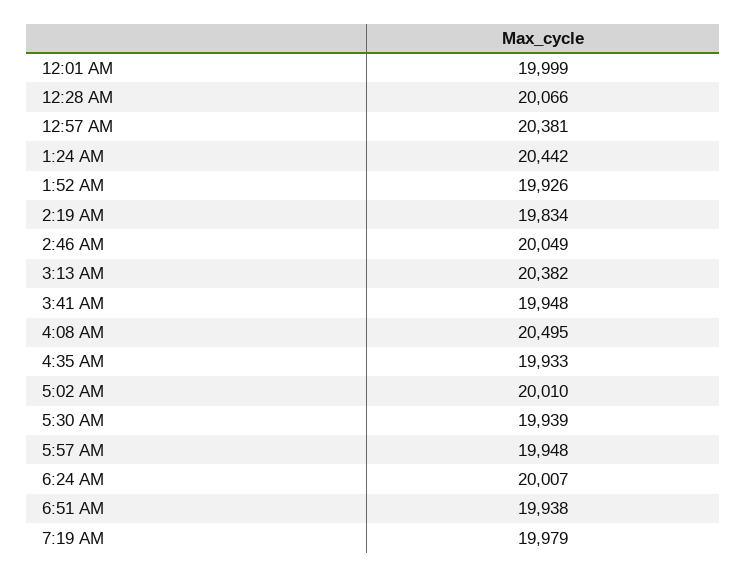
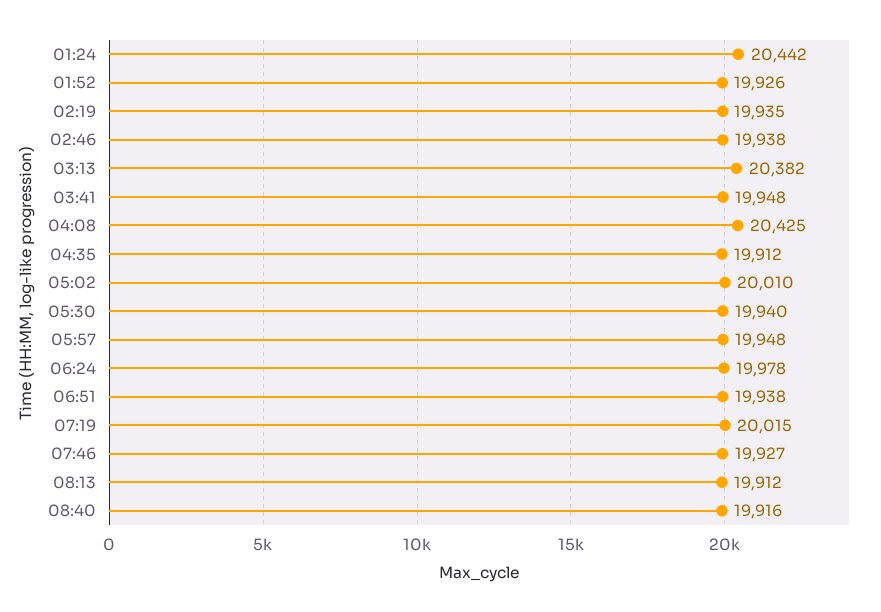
12:01 AM: 19999 -> none
12:28 AM: 20066 -> none
12:57 AM: 20381 -> none
2:19 AM: 19834 -> 19935
2:46 AM: 20049 -> 19938
4:08 AM: 20495 -> 20425
4:35 AM: 19933 -> 19912
5:30 AM: 19939 -> 19940
6:24 AM: 20007 -> 19978
7:19 AM: 19979 -> 20015
07:46: none -> 19927
08:13: none -> 19912
08:40: none -> 19916

